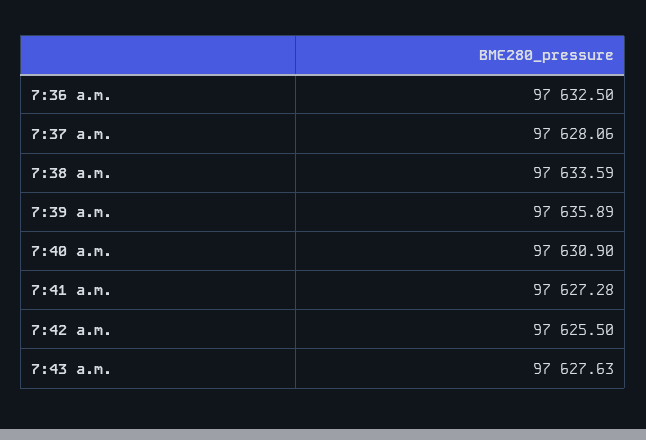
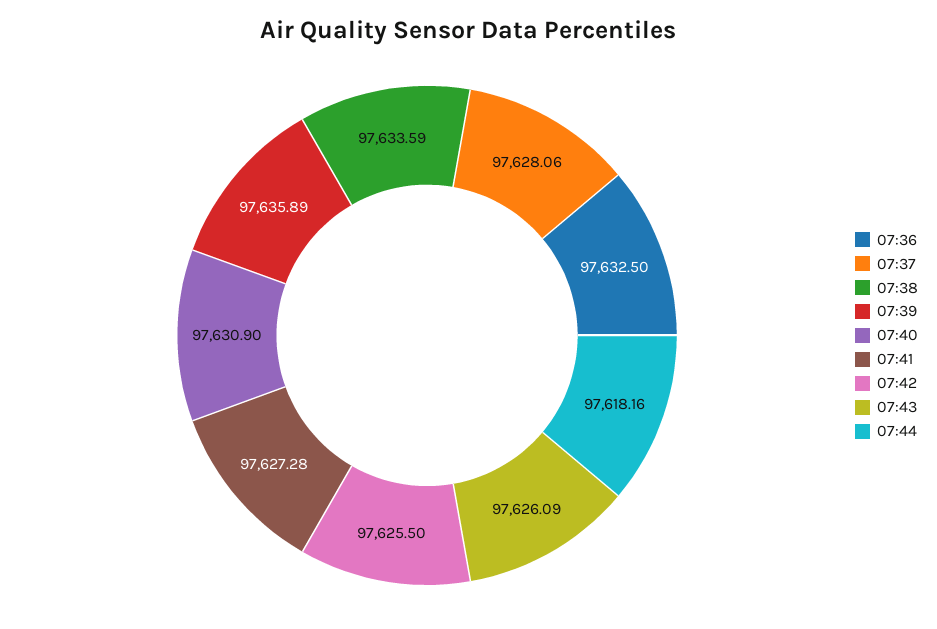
7:43 a.m.: 97627.63 -> 97626.09
07:44: none -> 97618.16

